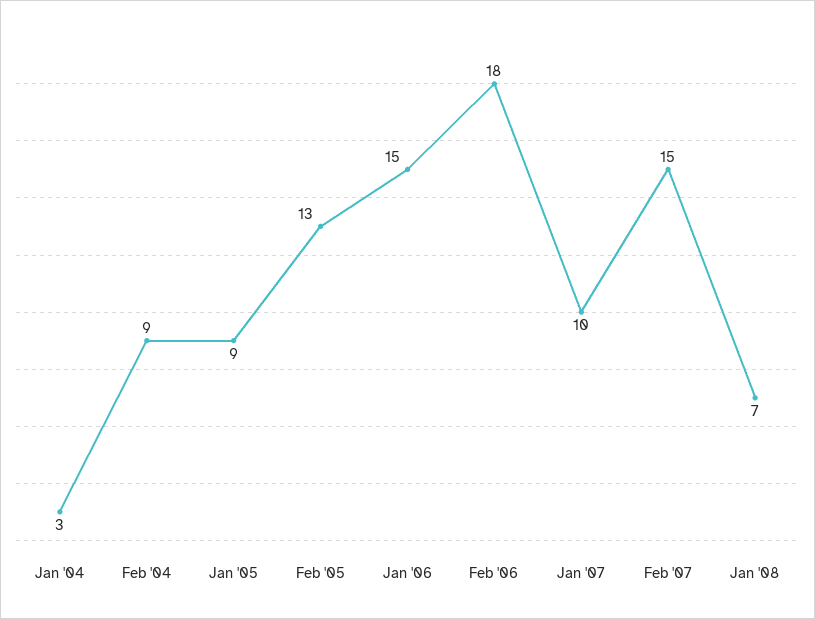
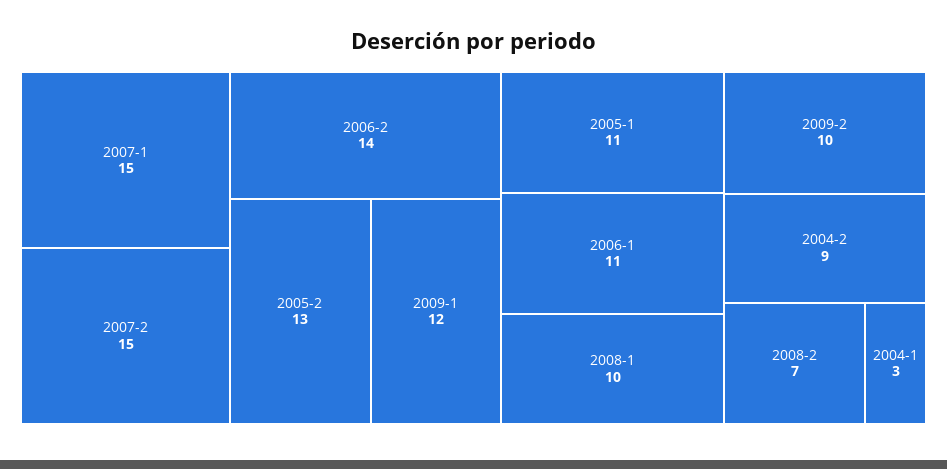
Jan '05: 9 -> 11
Jan '06: 15 -> 11
Feb '06: 18 -> 14
Jan '07: 10 -> 15
Jan '08: 7 -> 10
2009-1: none -> 12
2009-2: none -> 10
2008-2: none -> 7

